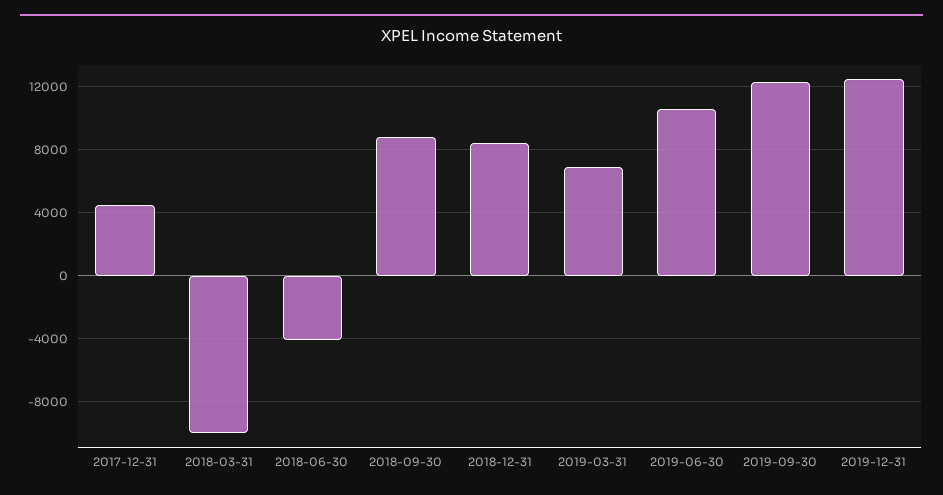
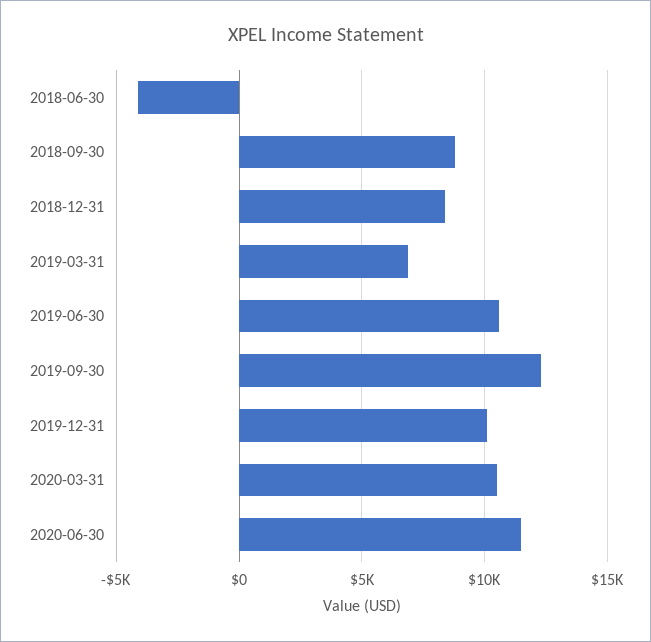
2017-12-31: 4500 -> none
2018-03-31: -10000 -> none
2019-12-31: 12500 -> 10000
2020-03-31: none -> 10500
2020-06-30: none -> 11500

